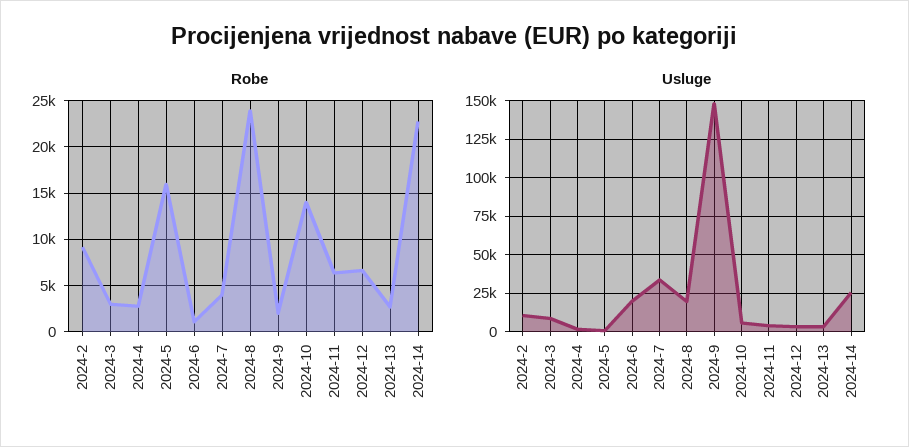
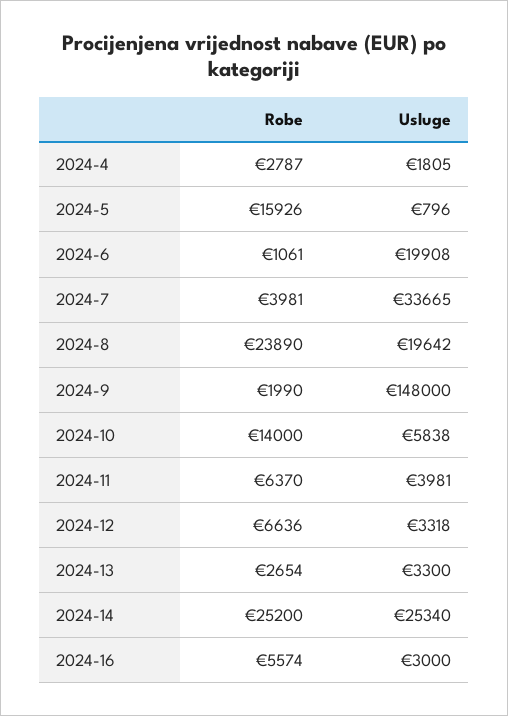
Robe, 2024-2: 9000 -> none
Robe, 2024-3: 3000 -> none
Robe, 2024-14: 23000 -> 25200
Usluge, 2024-2: 10000 -> none
Usluge, 2024-3: 10000 -> none
Robe, 2024-16: none -> 5574
Usluge, 2024-16: none -> 3000

